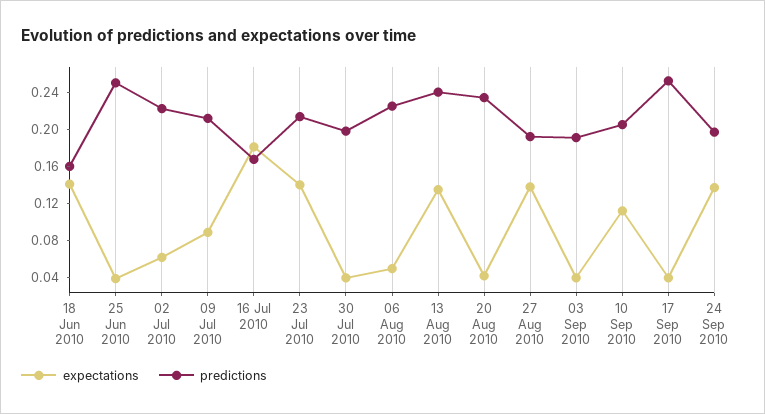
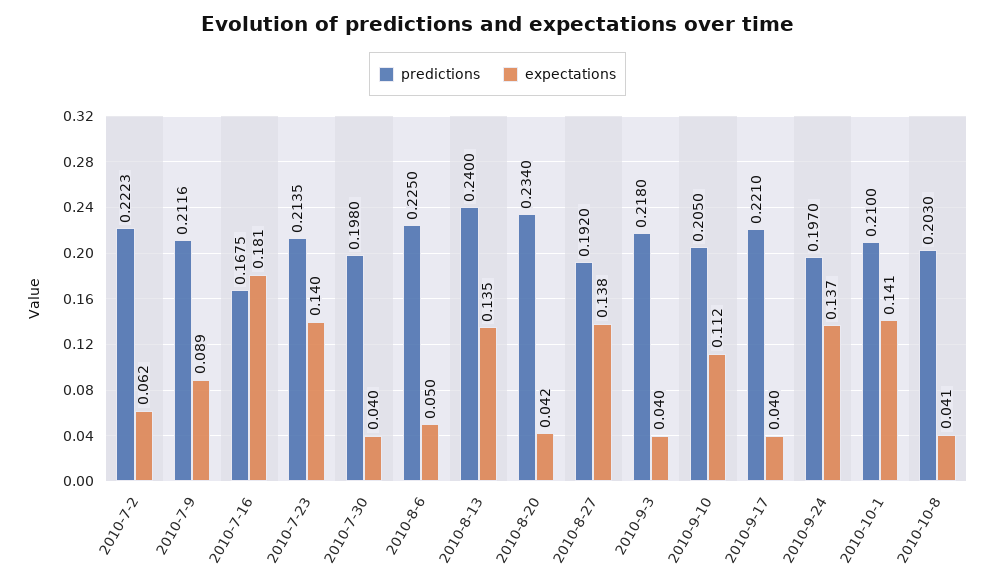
expectations, 18 Jun 2010: 0.14 -> none
predictions, 18 Jun 2010: 0.16 -> none
expectations, 25 Jun 2010: 0.04 -> none
predictions, 25 Jun 2010: 0.25 -> none
predictions, 03 Sep 2010: 0.19 -> 0.218
predictions, 17 Sep 2010: 0.25 -> 0.221
predictions, 2010-10-1: none -> 0.21
expectations, 2010-10-1: none -> 0.141
predictions, 2010-10-8: none -> 0.203
expectations, 2010-10-8: none -> 0.041

